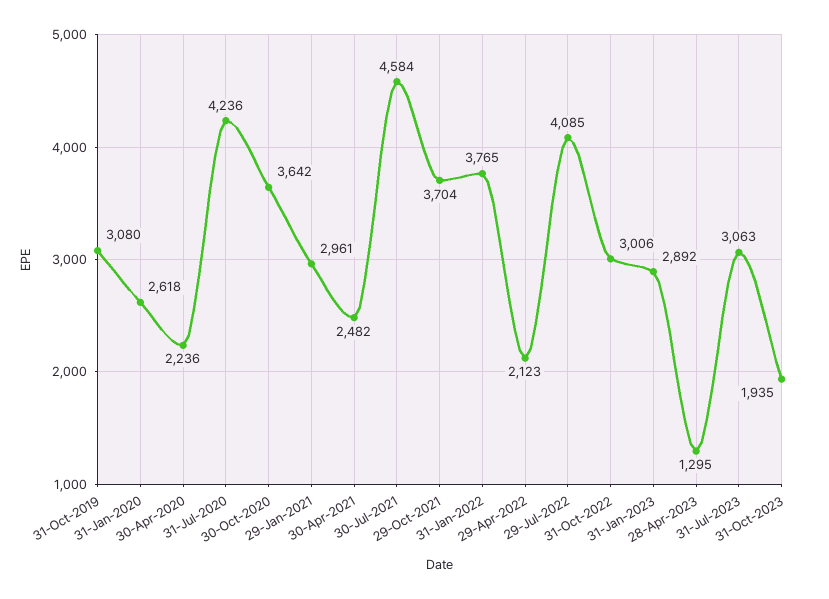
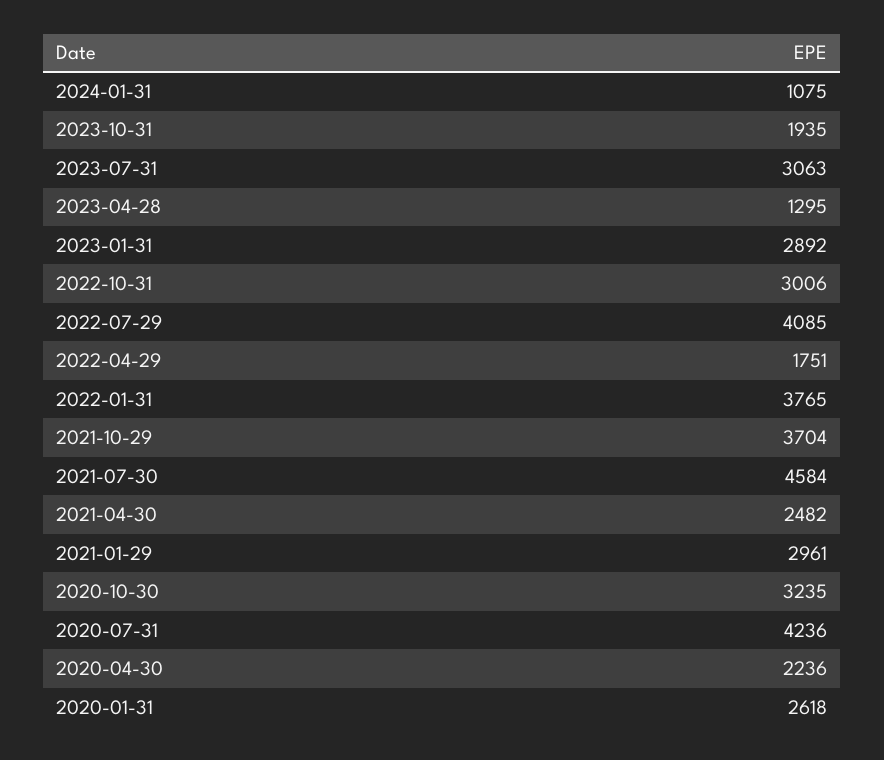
31-Oct-2019: 3080 -> none
30-Oct-2020: 3642 -> 3235
29-Apr-2022: 2123 -> 1751
2024-01-31: none -> 1075

